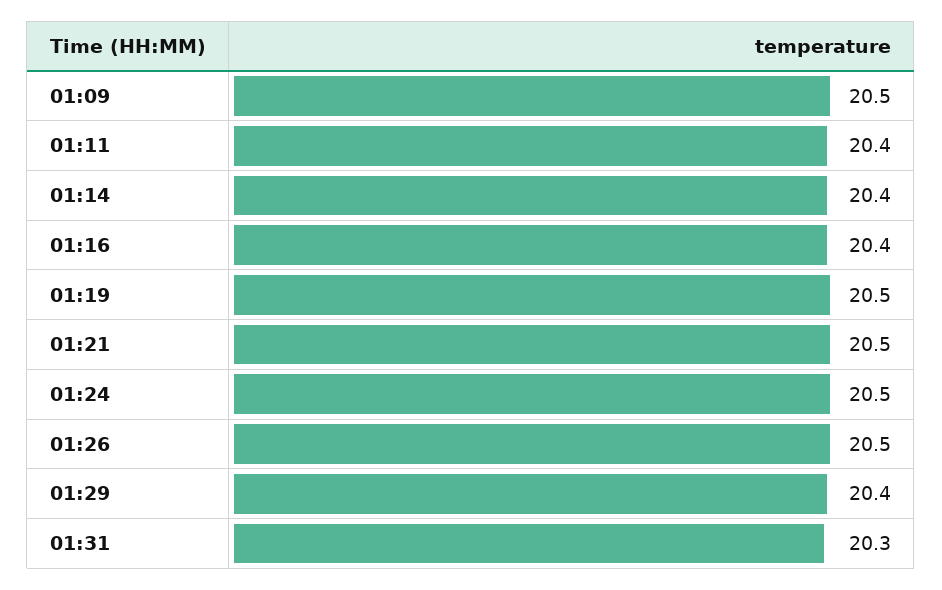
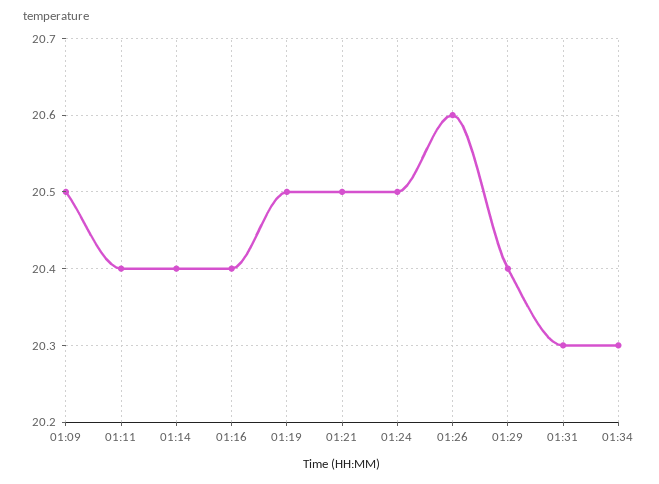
01:26: 20.5 -> 20.6
01:34: none -> 20.3

